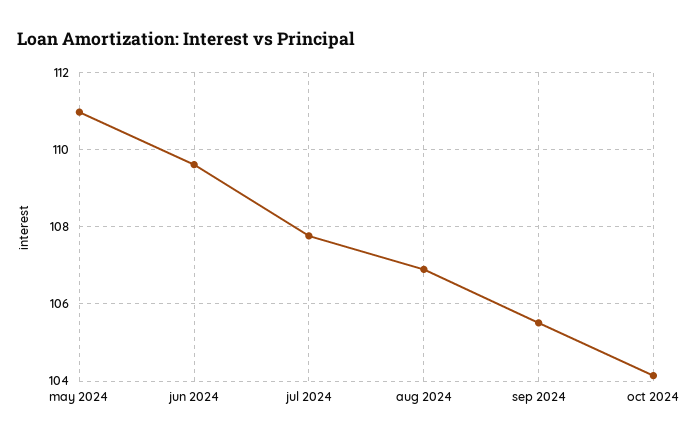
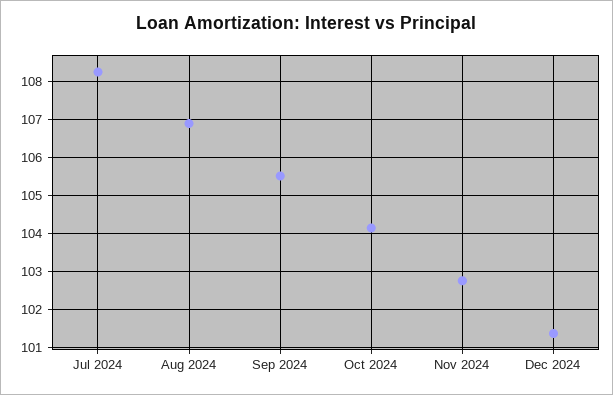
may 2024: 111 -> none
jun 2024: 109.6 -> none
jul 2024: 107.8 -> 108.2
Nov 2024: none -> 102.8
Dec 2024: none -> 101.4

